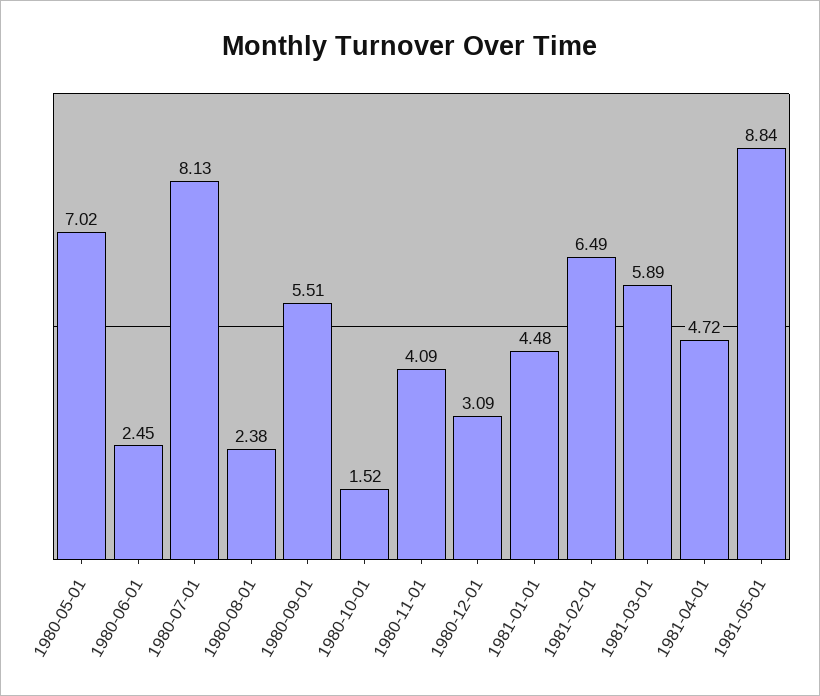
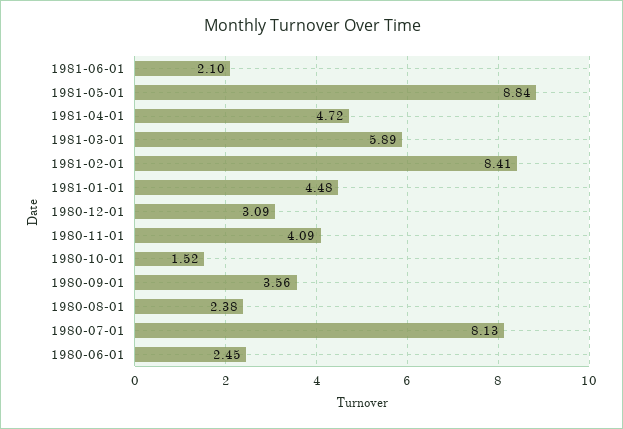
1980-05-01: 7.02 -> none
1980-09-01: 5.51 -> 3.56
1981-02-01: 6.49 -> 8.41
1981-06-01: none -> 2.1

